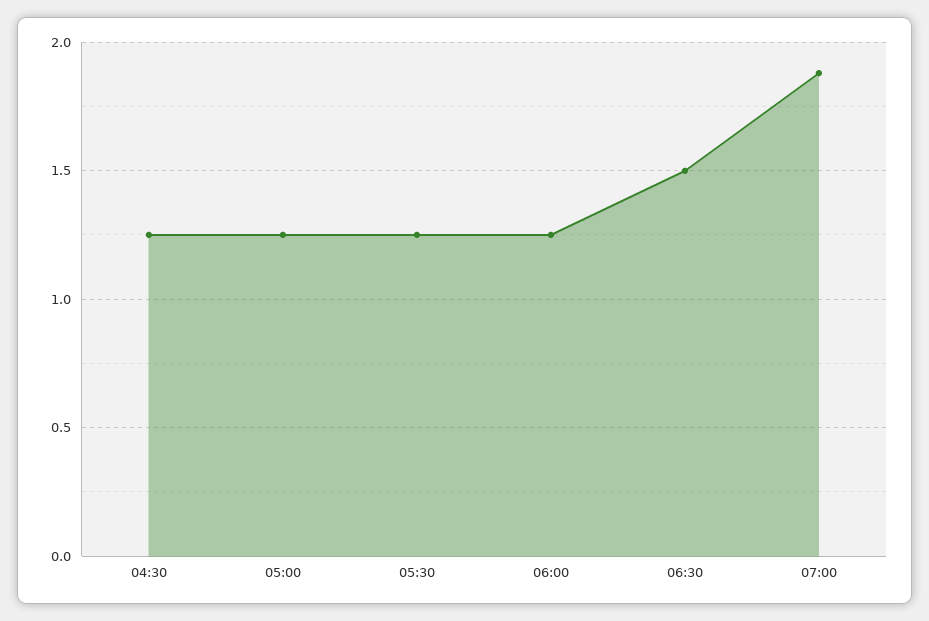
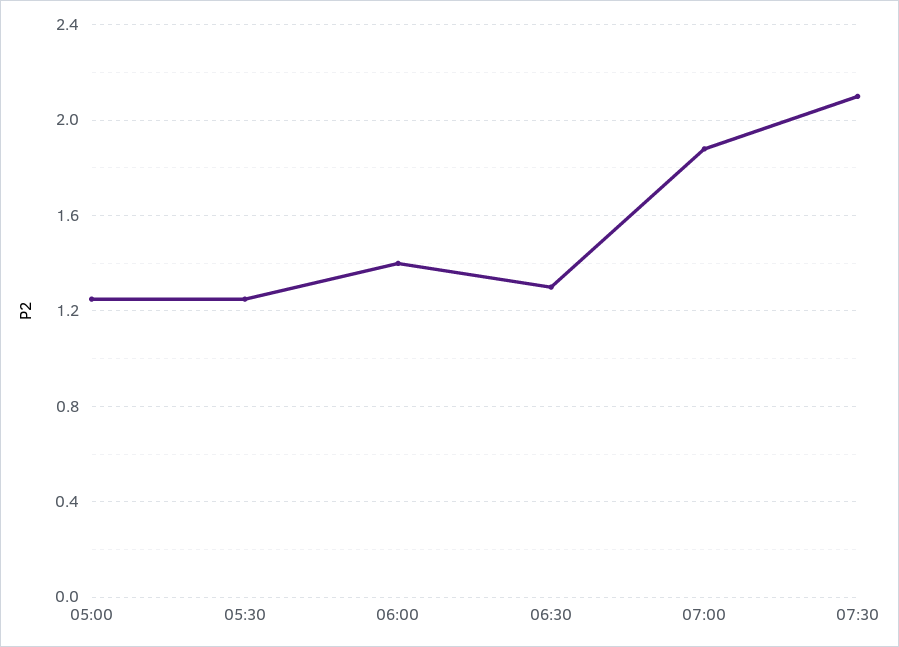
04:30: 1.25 -> none
06:00: 1.25 -> 1.4
06:30: 1.5 -> 1.3
07:30: none -> 2.1

